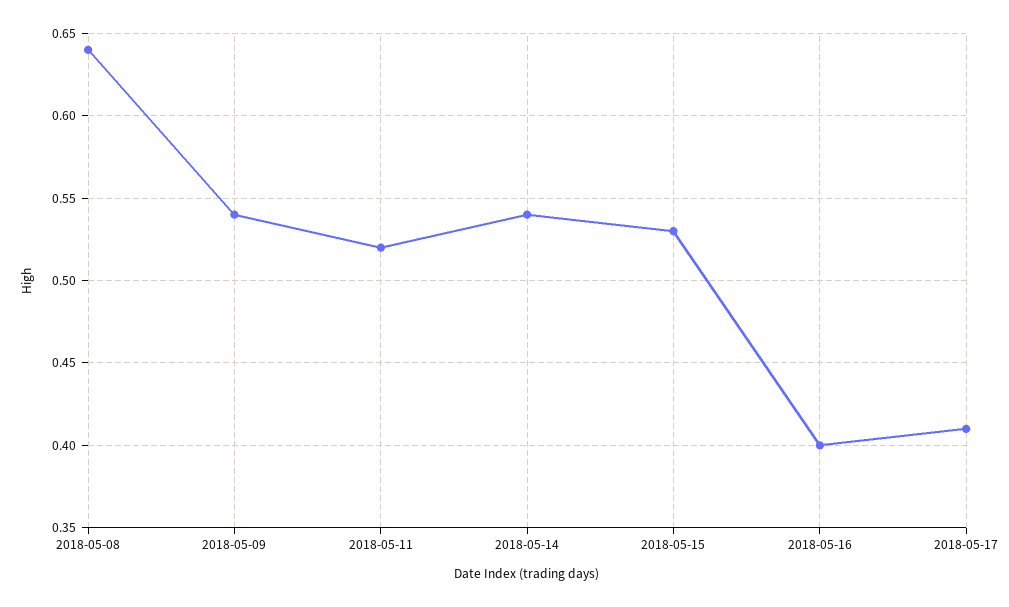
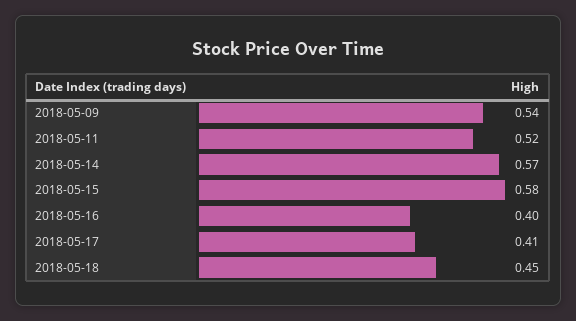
2018-05-08: 0.64 -> none
2018-05-14: 0.54 -> 0.57
2018-05-15: 0.53 -> 0.58
2018-05-18: none -> 0.45

